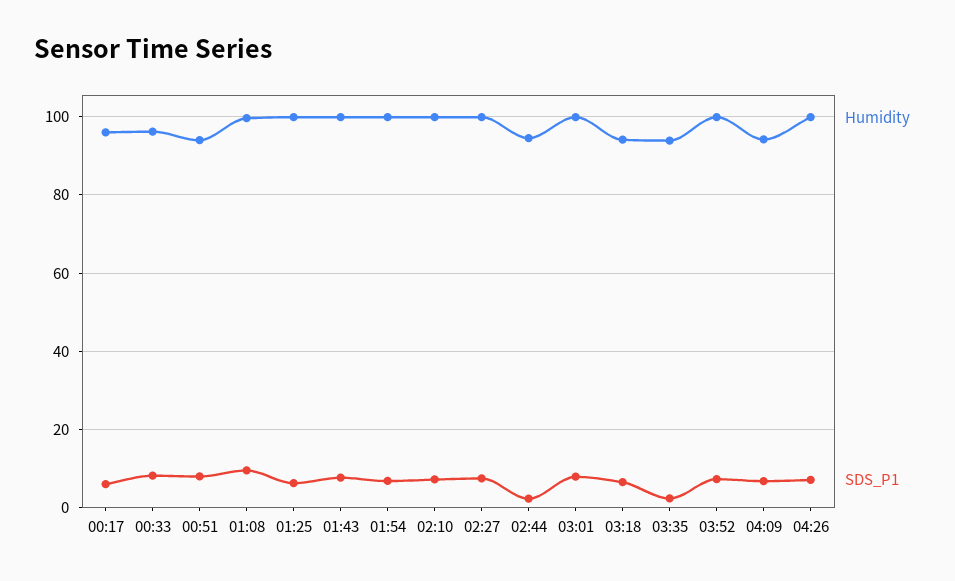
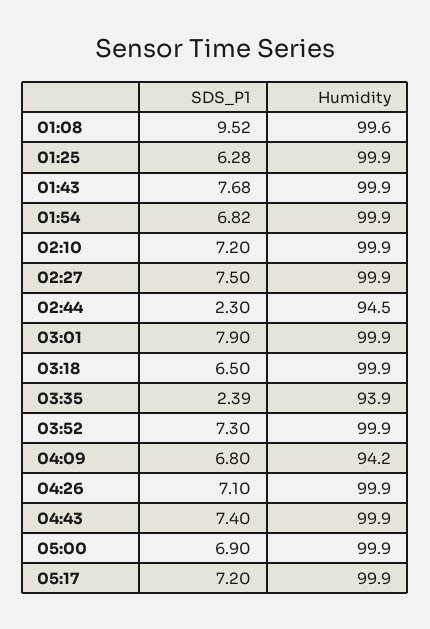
Humidity, 00:17: 96 -> none
SDS_P1, 00:17: 6 -> none
Humidity, 00:33: 96 -> none
SDS_P1, 00:33: 8 -> none
Humidity, 00:51: 94 -> none
SDS_P1, 00:51: 8 -> none
Humidity, 03:18: 94 -> 99.9
SDS_P1, 04:43: none -> 7.4
Humidity, 04:43: none -> 99.9
SDS_P1, 05:00: none -> 6.9
Humidity, 05:00: none -> 99.9
SDS_P1, 05:17: none -> 7.2
Humidity, 05:17: none -> 99.9

